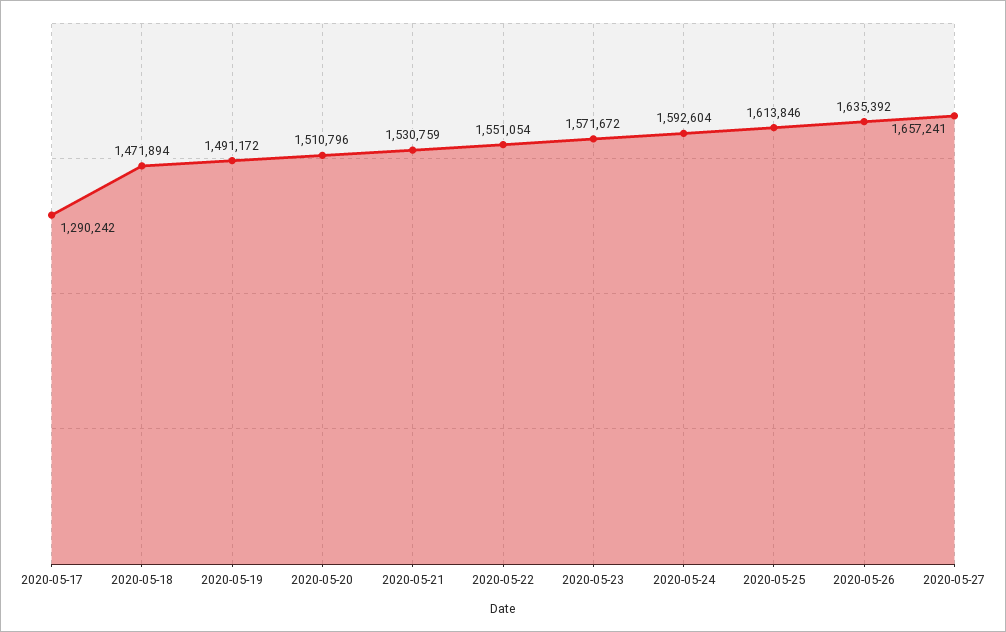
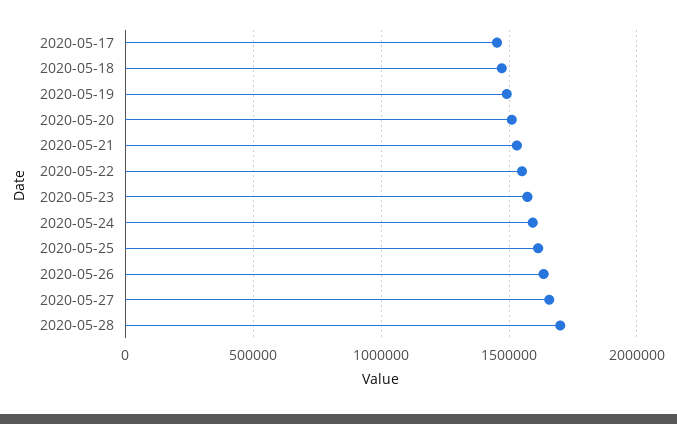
2020-05-17: 1290242 -> 1450000
2020-05-28: none -> 1700000

